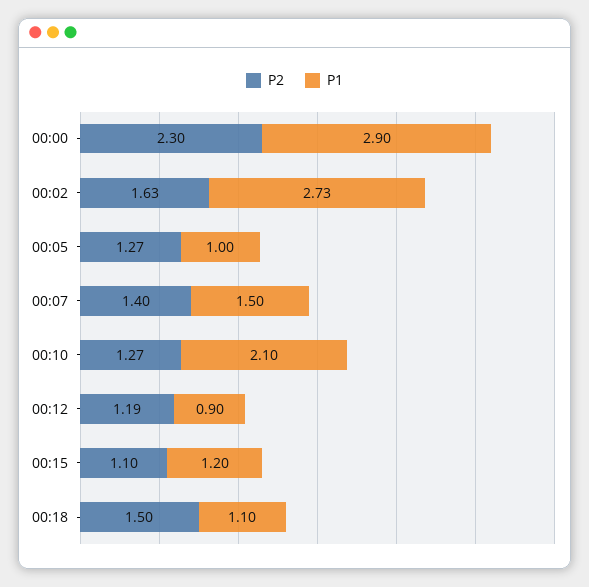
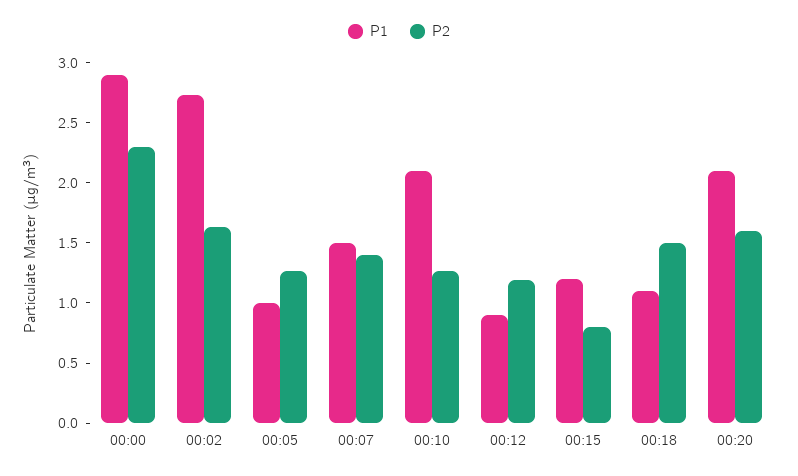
P2, 00:15: 1.1 -> 0.8
P1, 00:20: none -> 2.1
P2, 00:20: none -> 1.6

